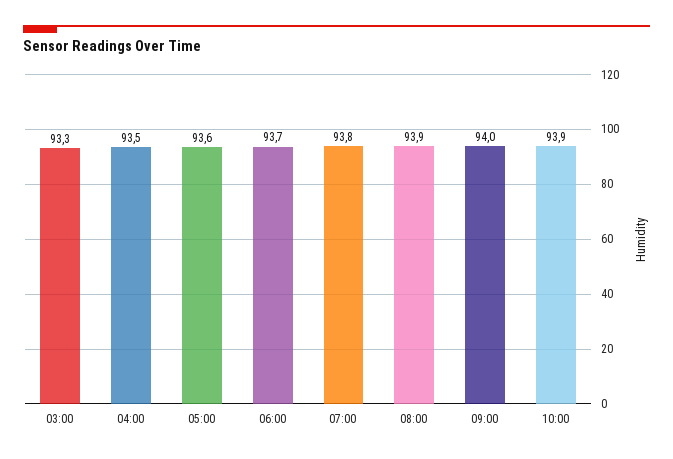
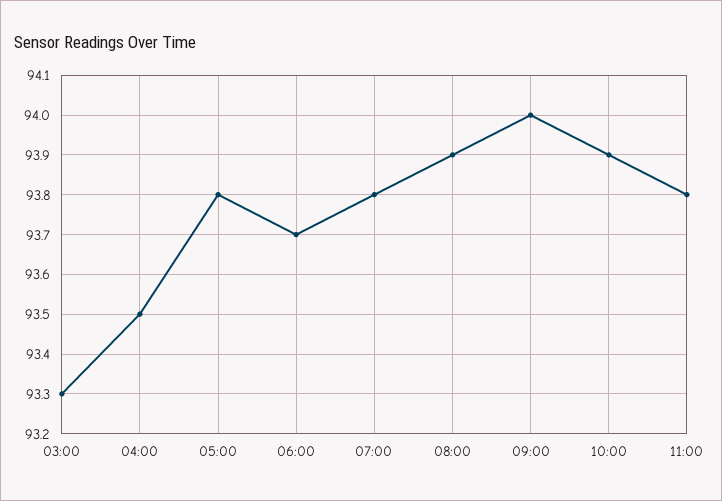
05:00: 93.6 -> 93.8
11:00: none -> 93.8

